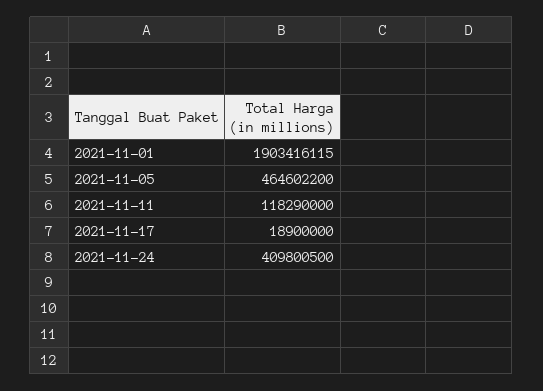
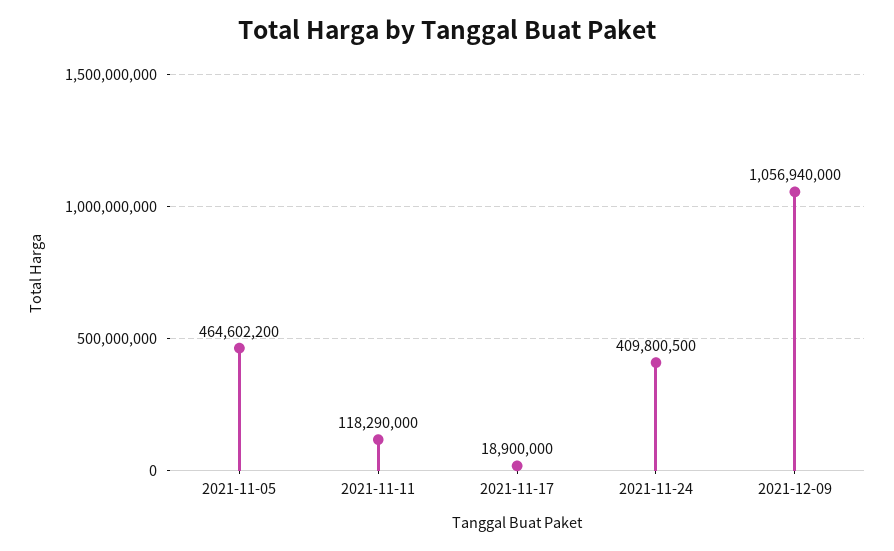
2021-11-01: 1903416115 -> none
2021-12-09: none -> 1056940000

